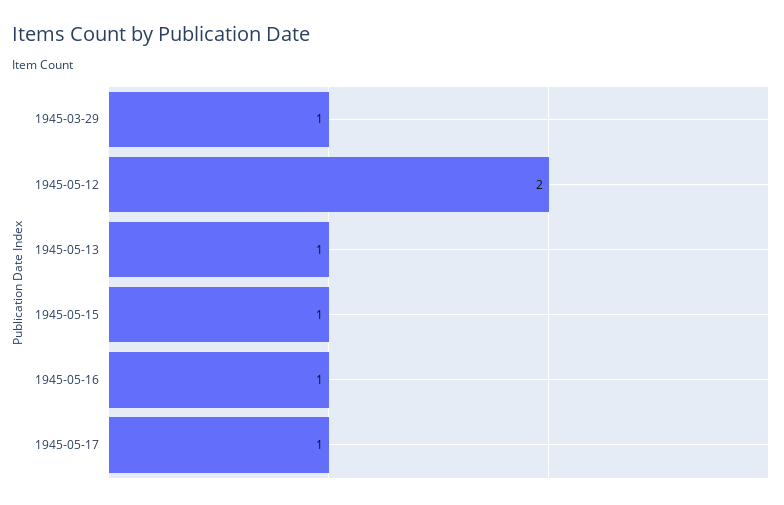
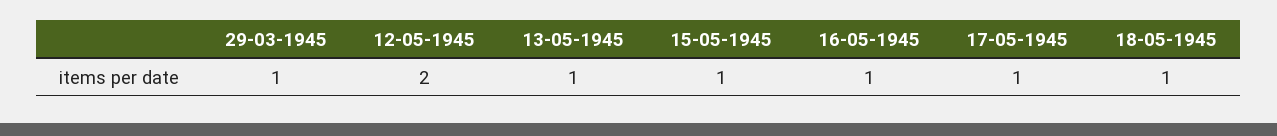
18-05-1945: none -> 1

